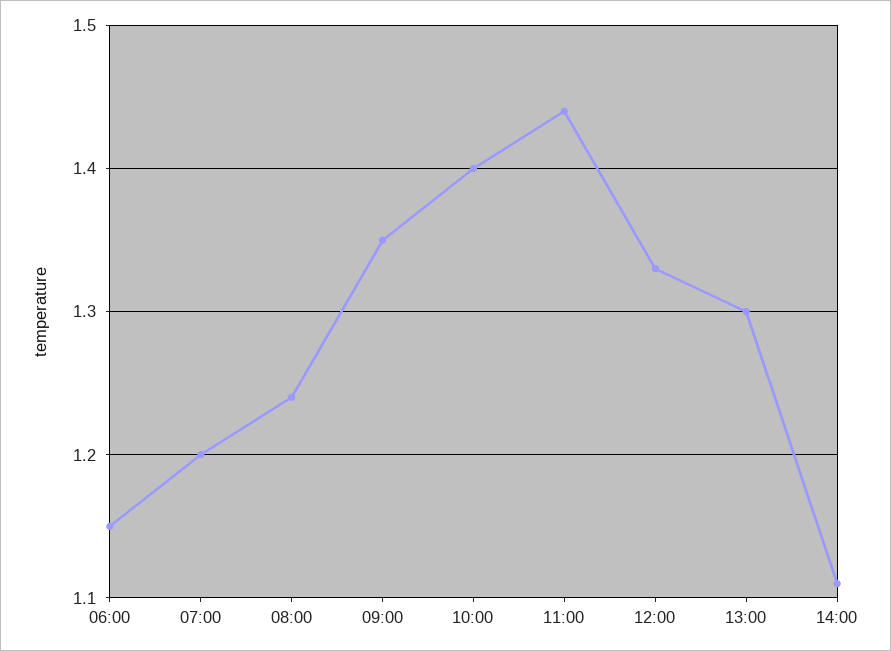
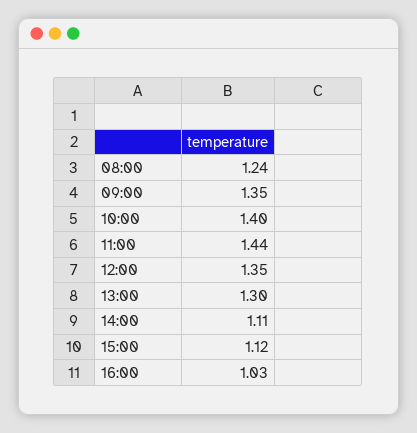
06:00: 1.15 -> none
07:00: 1.2 -> none
12:00: 1.33 -> 1.35
15:00: none -> 1.12
16:00: none -> 1.03

